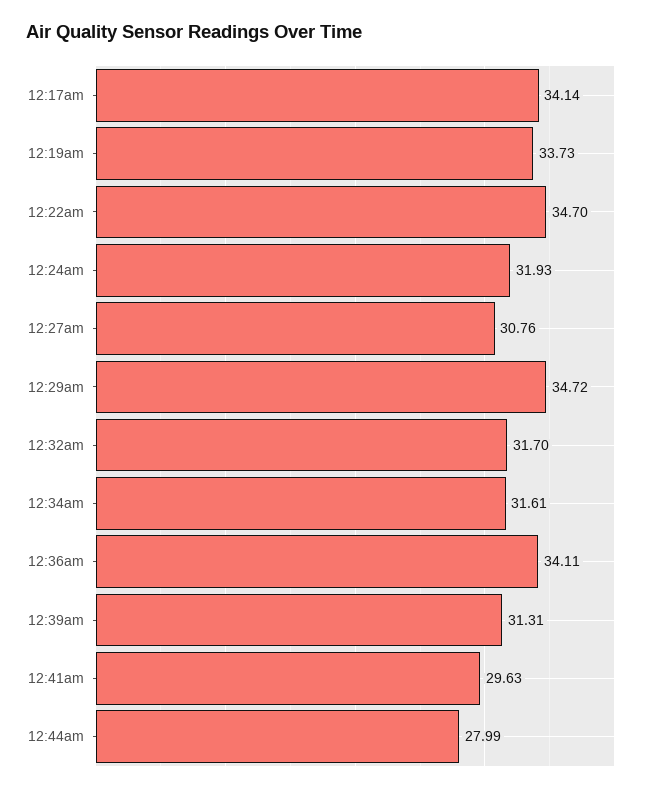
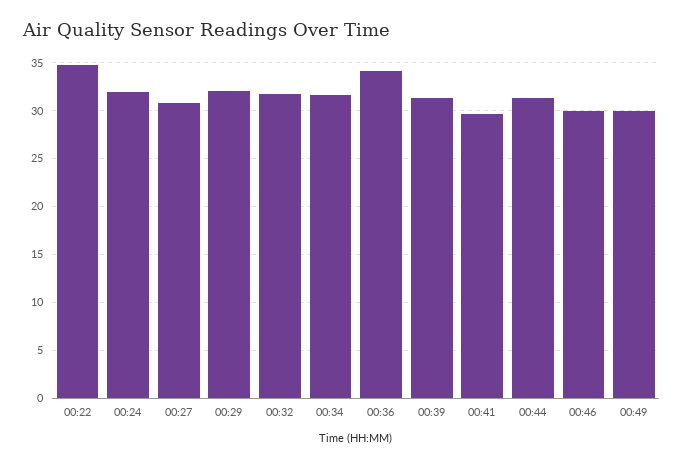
12:17am: 34.14 -> none
12:19am: 33.73 -> none
12:29am: 34.72 -> 32
12:44am: 27.99 -> 31
00:46: none -> 30
00:49: none -> 30

